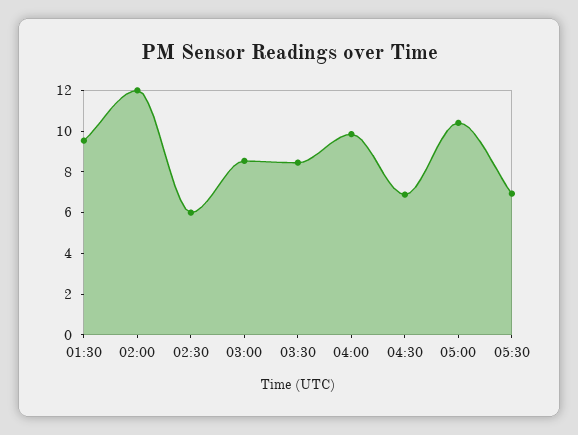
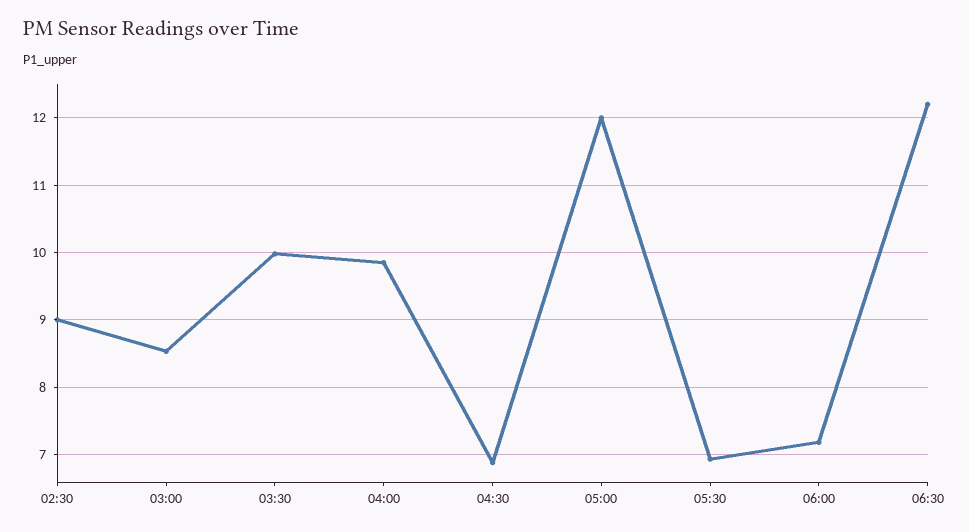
01:30: 9.5 -> none
02:00: 12 -> none
02:30: 6 -> 9
03:30: 8.5 -> 10
05:00: 10.5 -> 12
06:00: none -> 7.2
06:30: none -> 12.2

